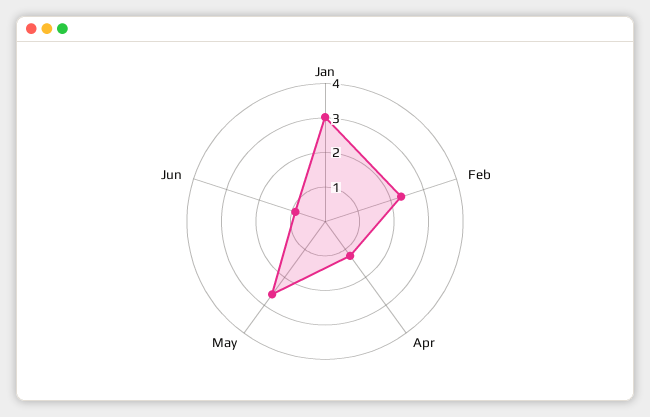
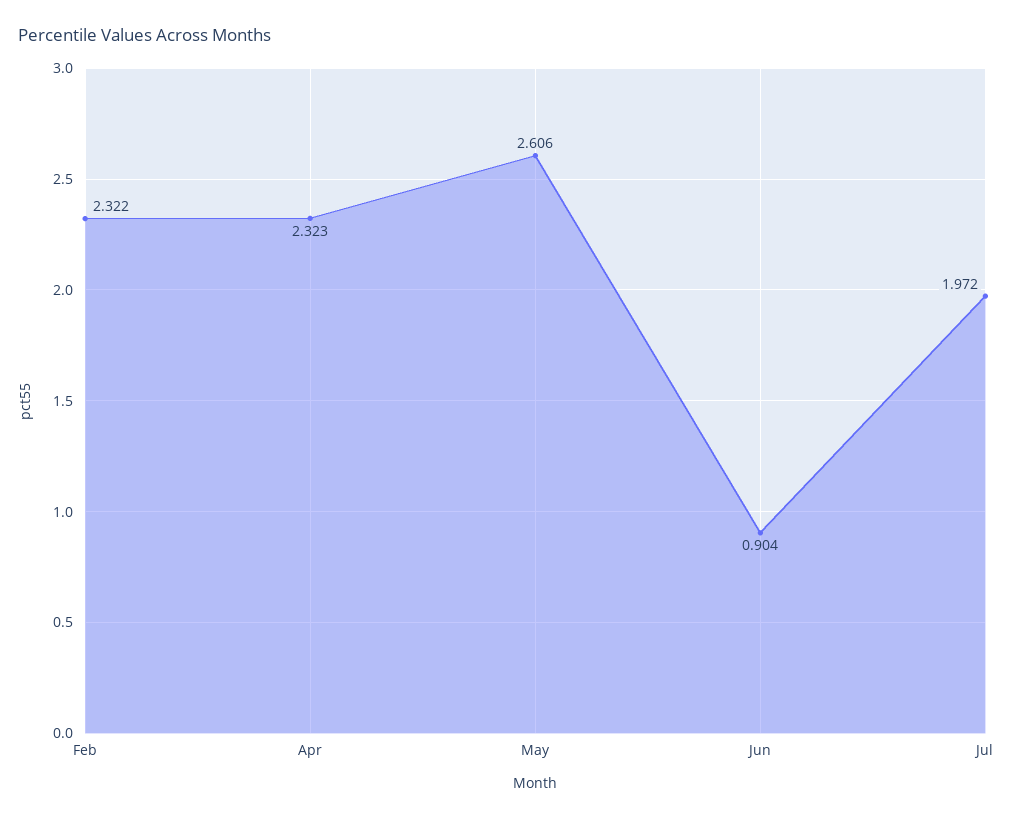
Jan: 3 -> none
Apr: 1.25 -> 2.323
Jul: none -> 1.972

